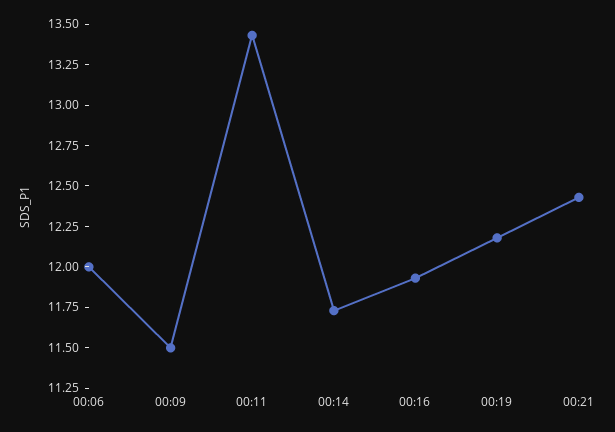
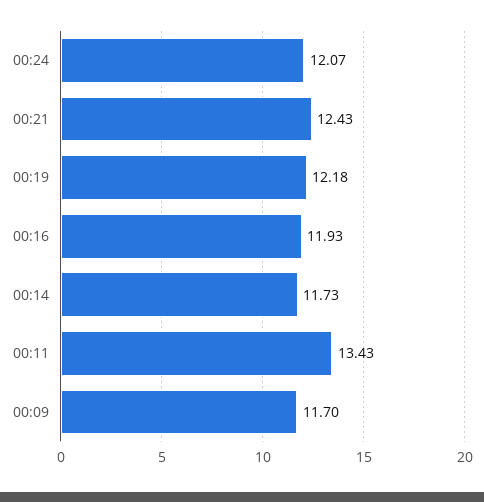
00:06: 12 -> none
00:09: 11.5 -> 11.7
00:24: none -> 12.07

